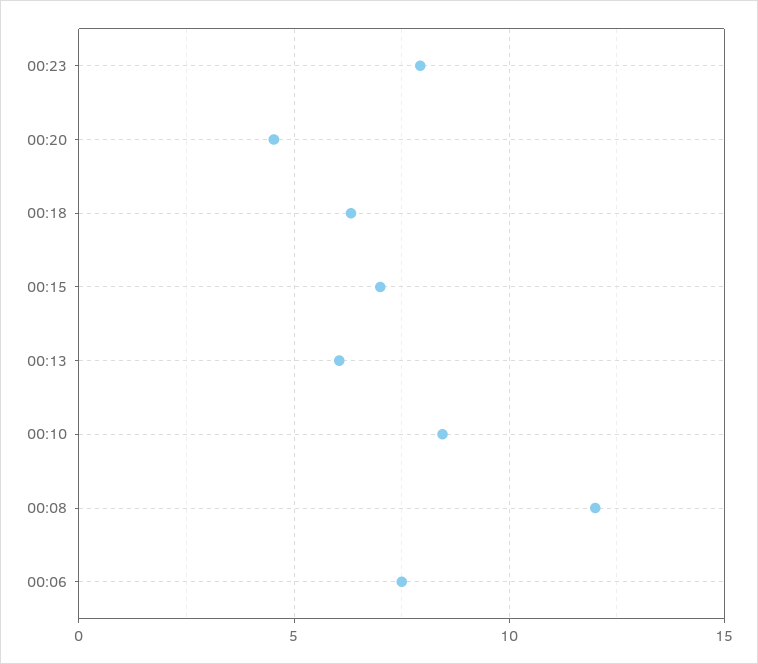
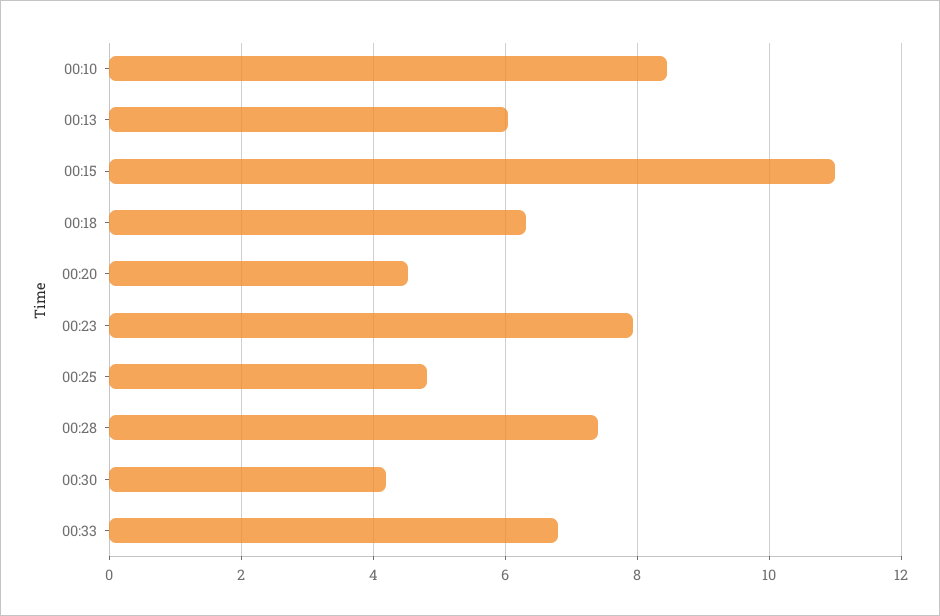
00:15: 7 -> 11
00:08: 12 -> none
00:06: 7.5 -> none
00:25: none -> 4.8
00:28: none -> 7.4
00:30: none -> 4.2
00:33: none -> 6.8

